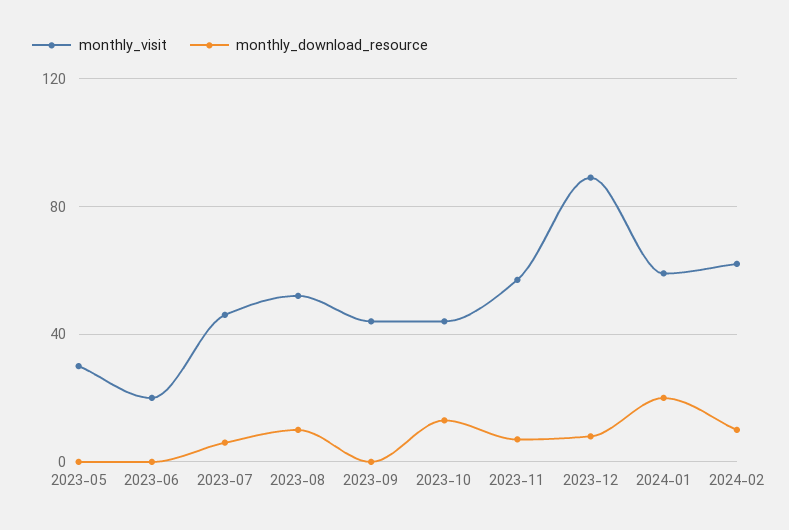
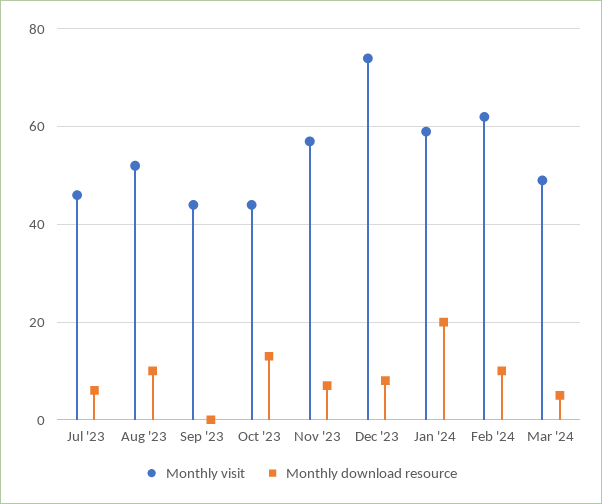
monthly_visit, 2023-05: 30 -> none
monthly_download_resource, 2023-05: 0 -> none
monthly_visit, 2023-06: 20 -> none
monthly_download_resource, 2023-06: 0 -> none
monthly_visit, 2023-12: 90 -> 75
monthly_visit, Mar '24: none -> 50
monthly_download_resource, Mar '24: none -> 5

